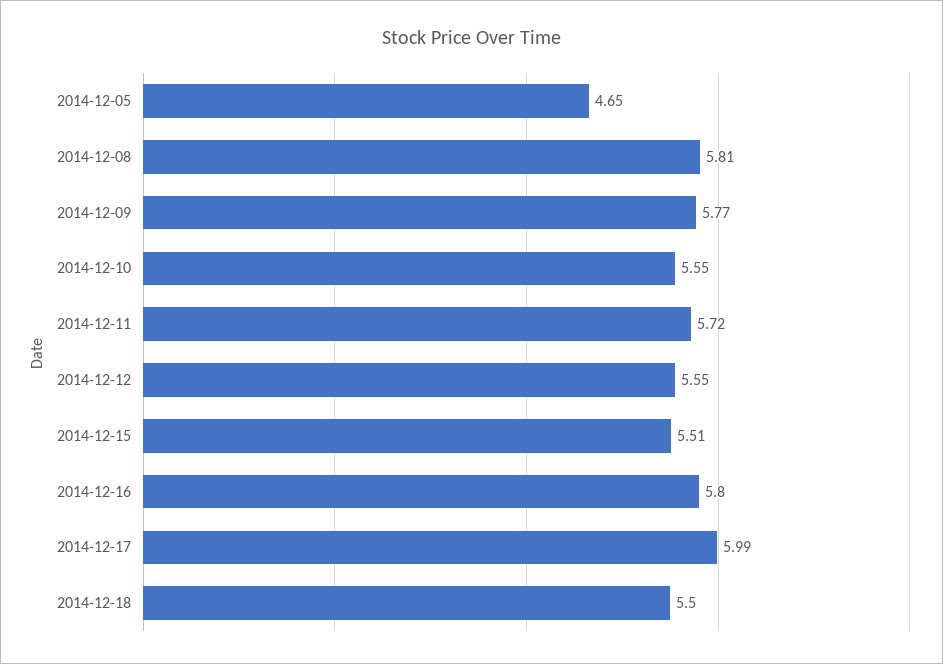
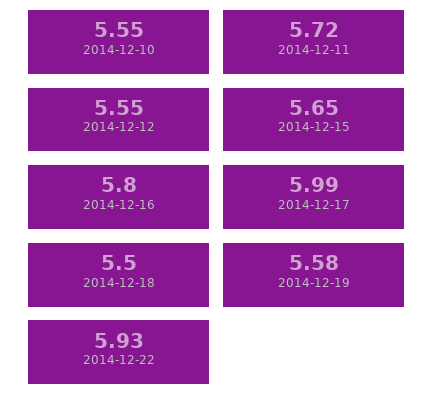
2014-12-05: 4.65 -> none
2014-12-08: 5.81 -> none
2014-12-09: 5.77 -> none
2014-12-15: 5.51 -> 5.65
2014-12-19: none -> 5.58
2014-12-22: none -> 5.93

